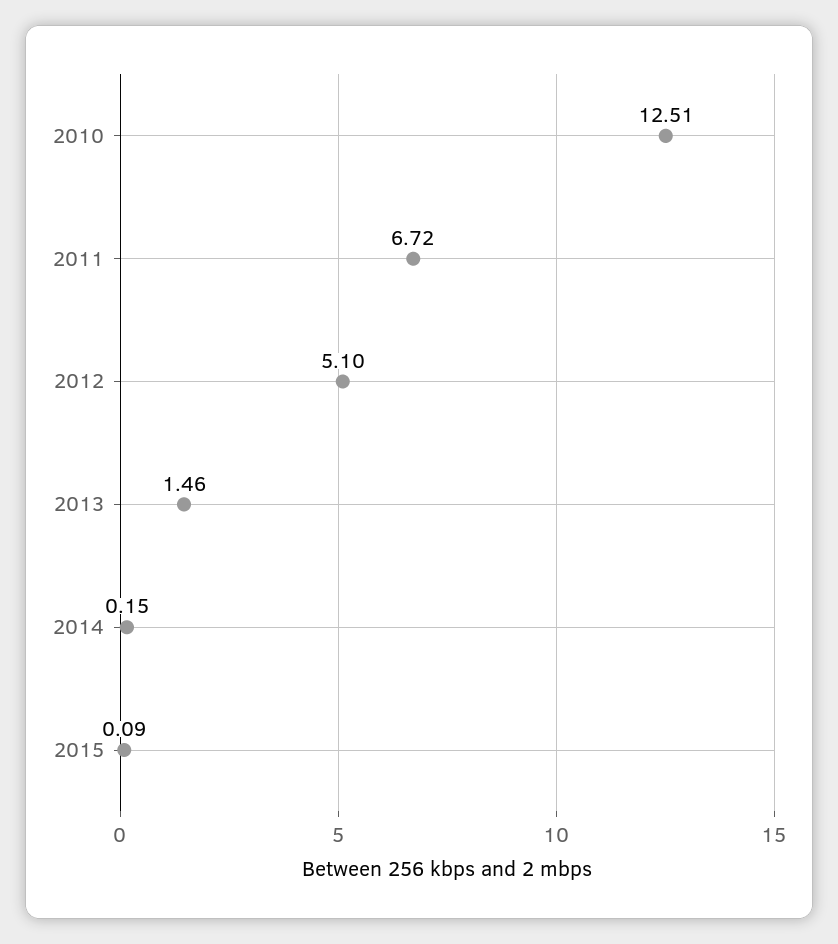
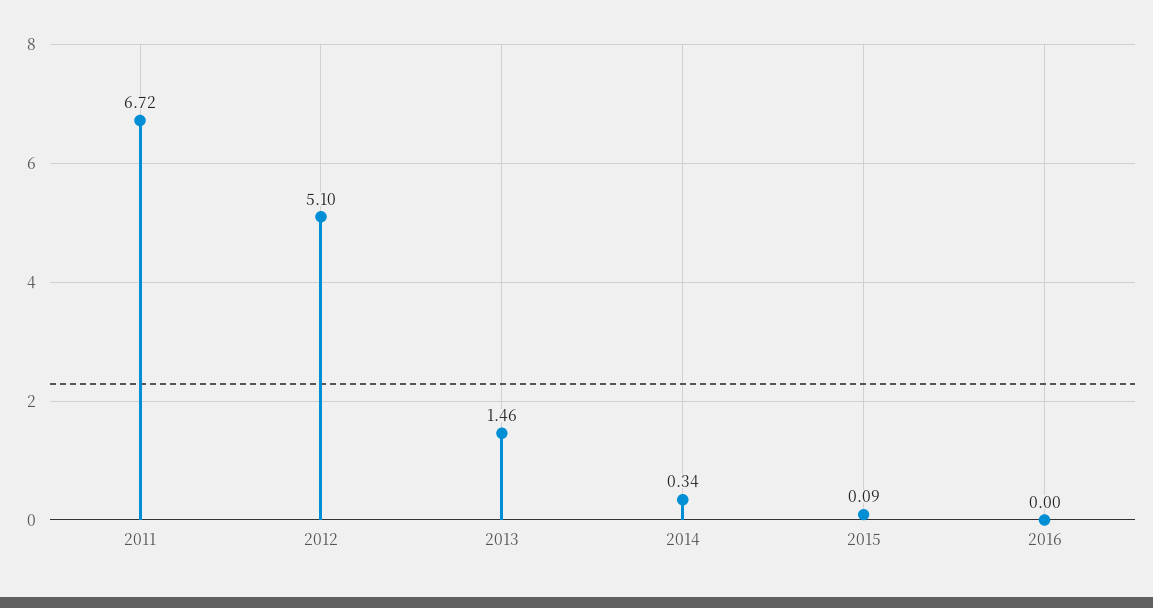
2010: 12.51 -> none
2014: 0.15 -> 0.34
2016: none -> 0

